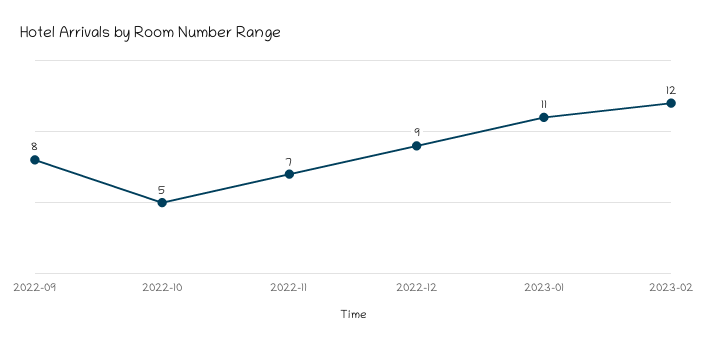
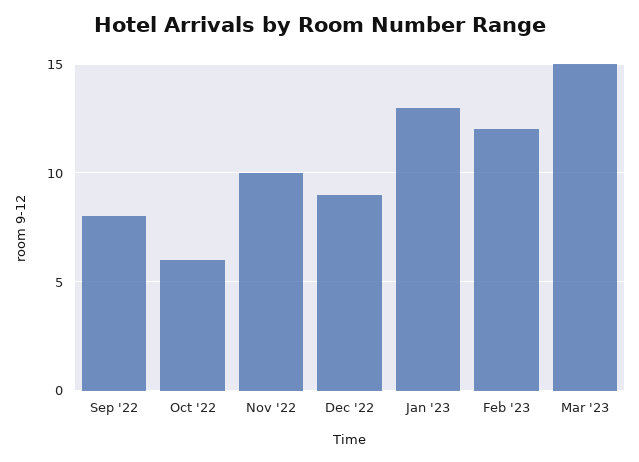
2022-10: 5 -> 6
2022-11: 7 -> 10
2023-01: 11 -> 13
Mar '23: none -> 15

